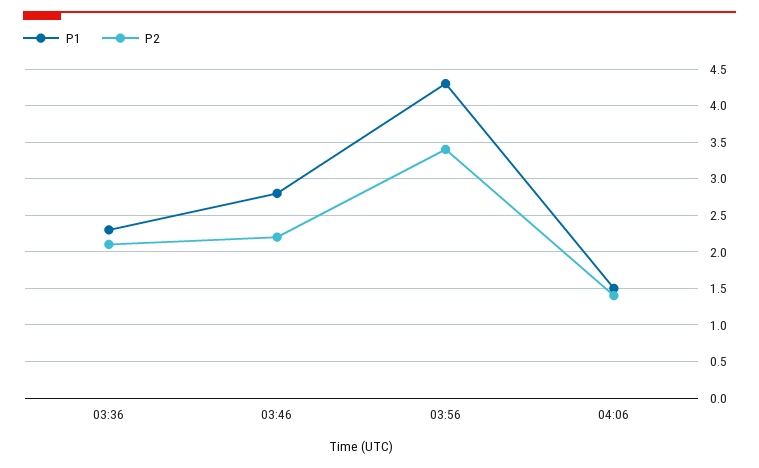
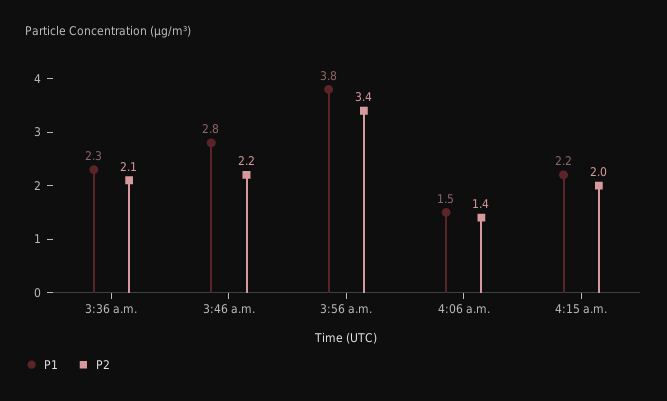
P1, 03:56: 4.3 -> 3.8
P1, 4:15 a.m.: none -> 2.2
P2, 4:15 a.m.: none -> 2

